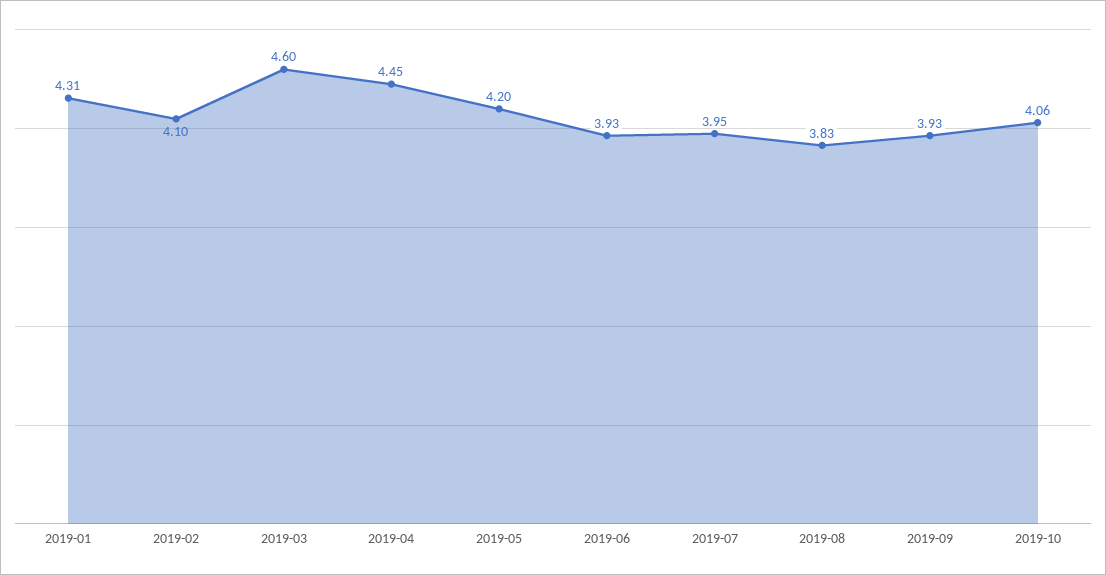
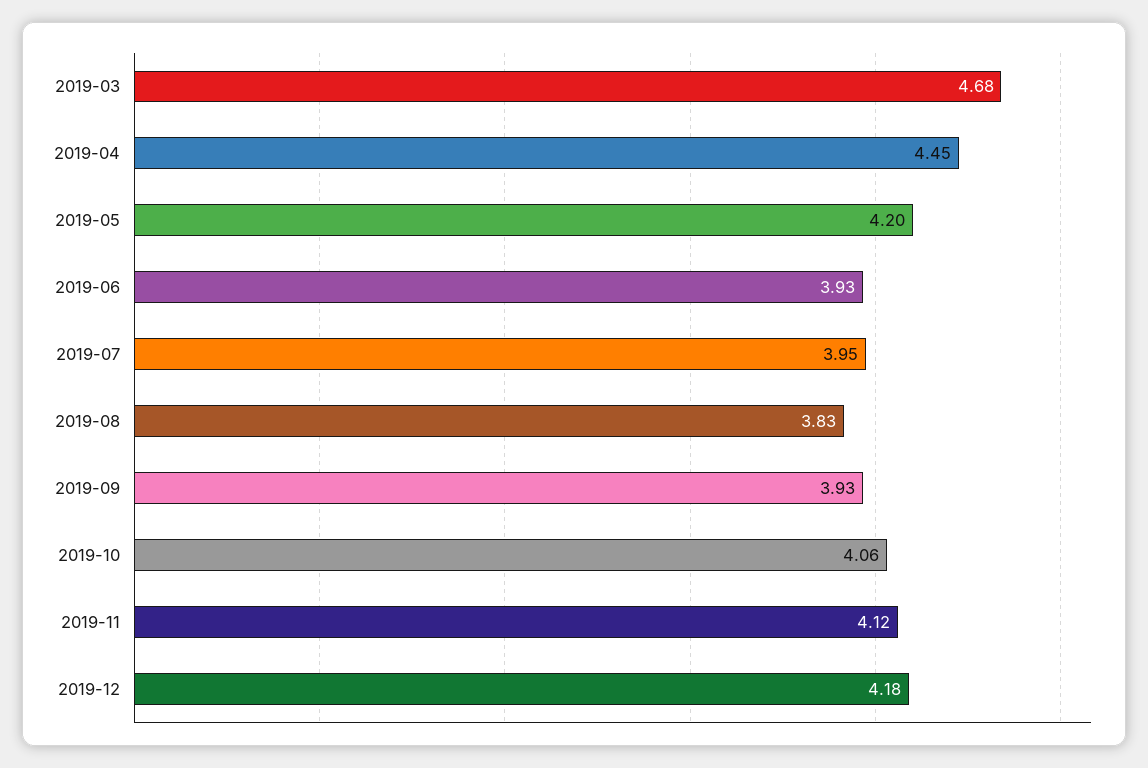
2019-01: 4.31 -> none
2019-02: 4.1 -> none
2019-03: 4.6 -> 4.68
2019-11: none -> 4.12
2019-12: none -> 4.18

